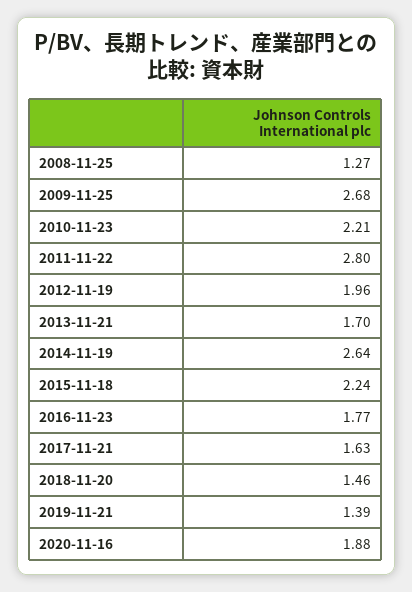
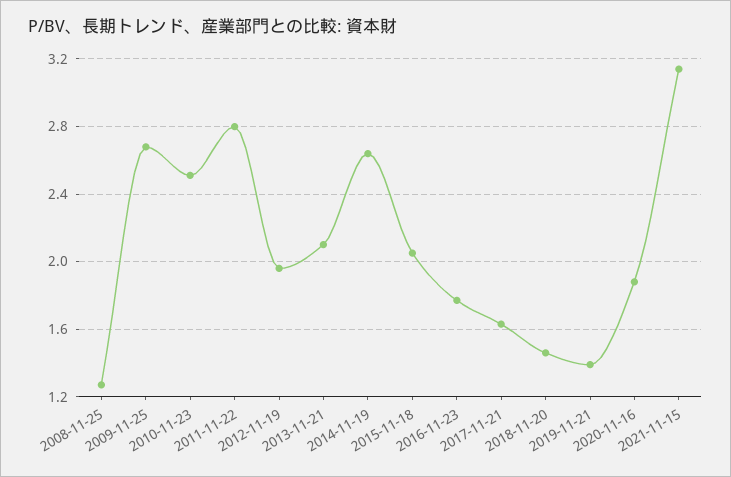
2010-11-23: 2.21 -> 2.5
2013-11-21: 1.7 -> 2.1
2015-11-18: 2.24 -> 2.05
2021-11-15: none -> 3.15

